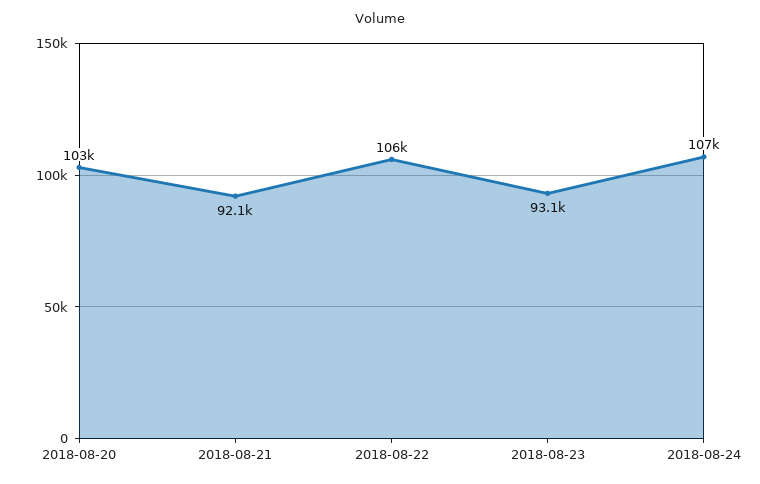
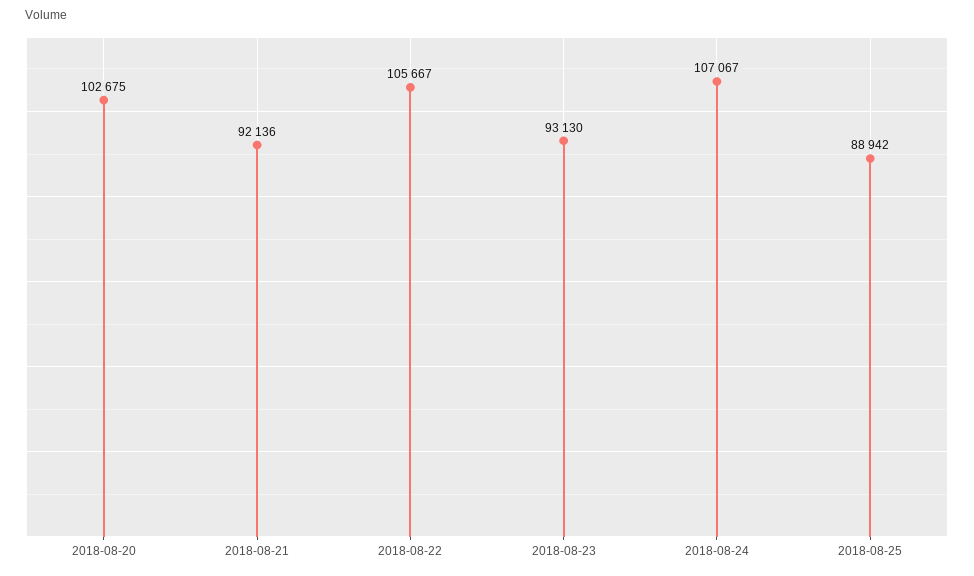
2018-08-25: none -> 88942

